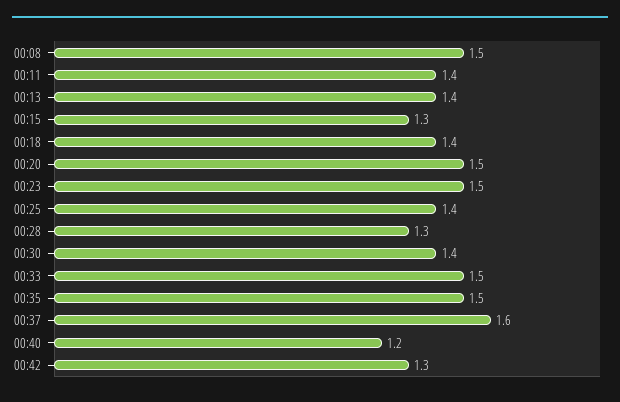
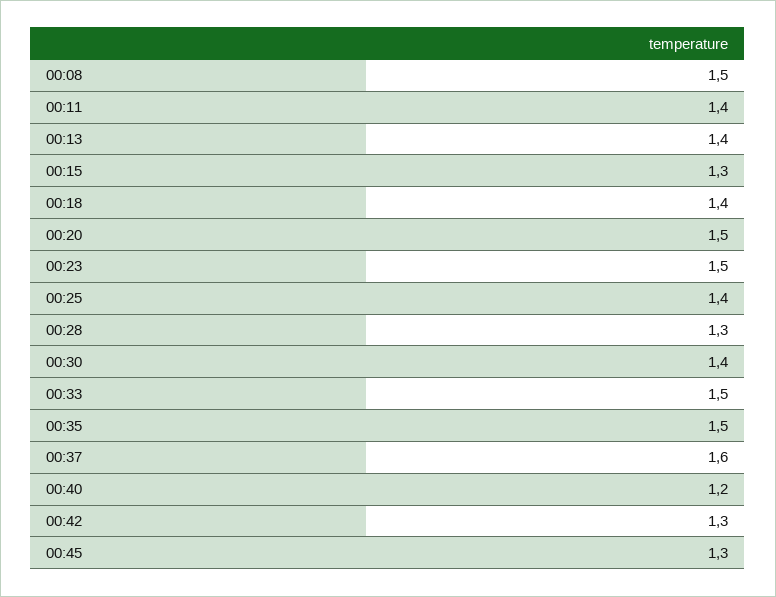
00:45: none -> 1.3

